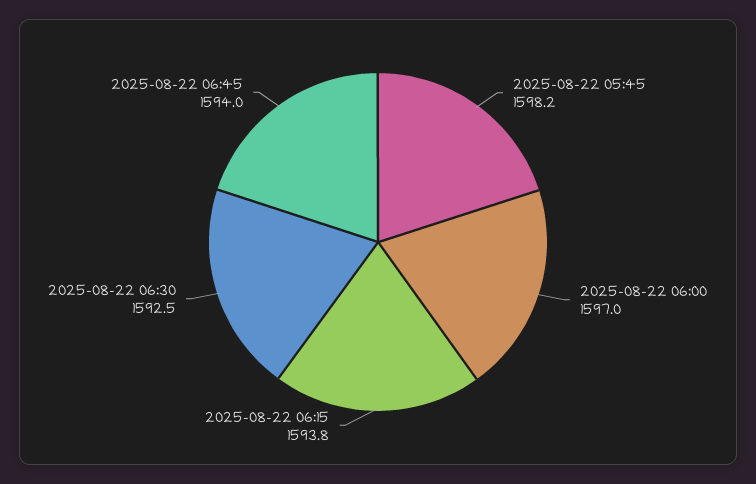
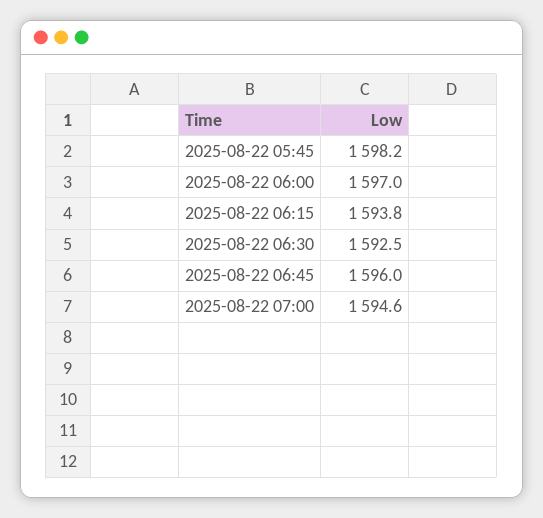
2025-08-22 06:45: 1594 -> 1596
2025-08-22 07:00: none -> 1594.6

